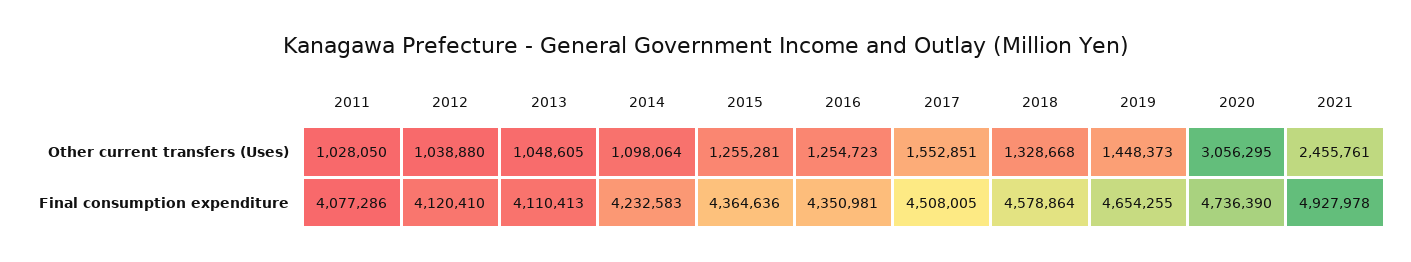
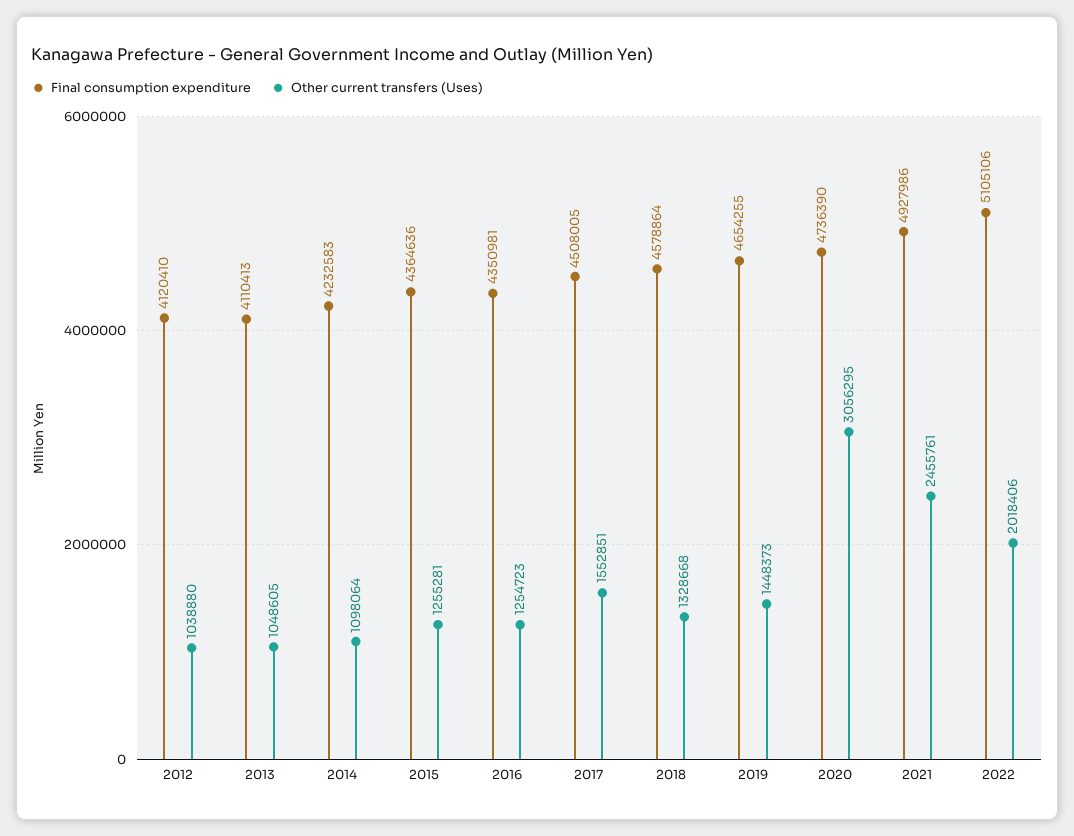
Other current transfers (Uses), 2011: 1028050 -> none
Final consumption expenditure, 2011: 4077286 -> none
Final consumption expenditure, 2021: 4927978 -> 4927986
Final consumption expenditure, 2022: none -> 5105106
Other current transfers (Uses), 2022: none -> 2018406

